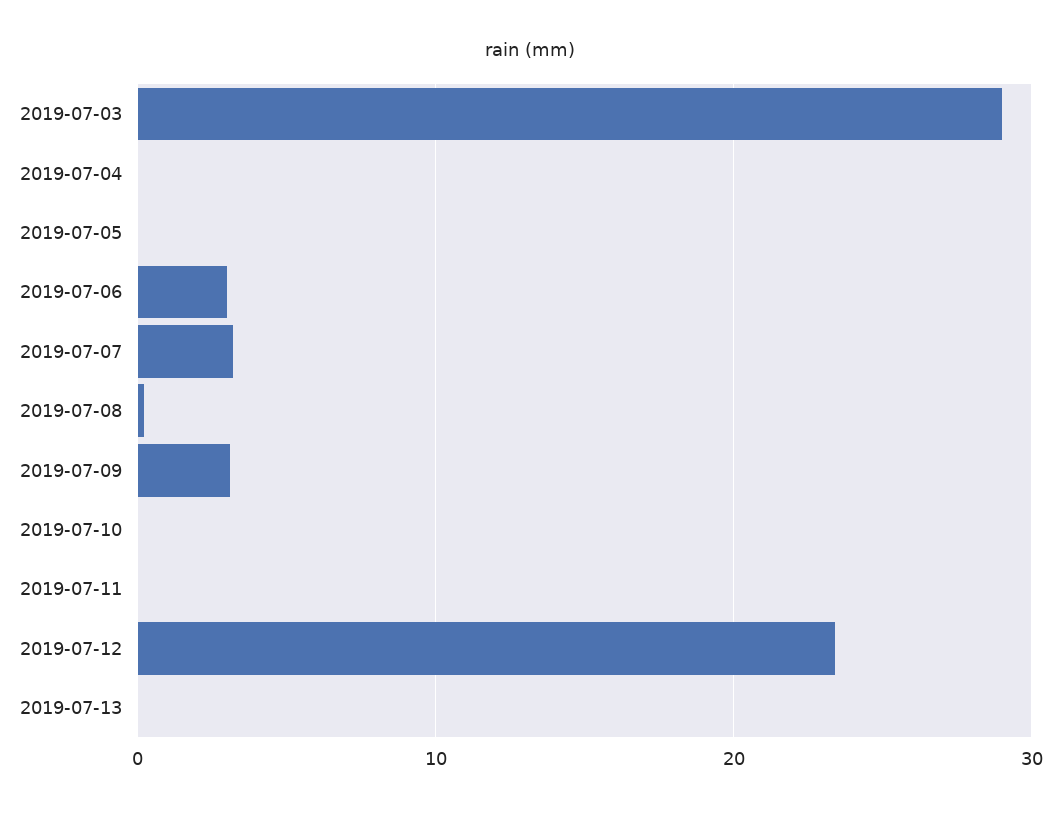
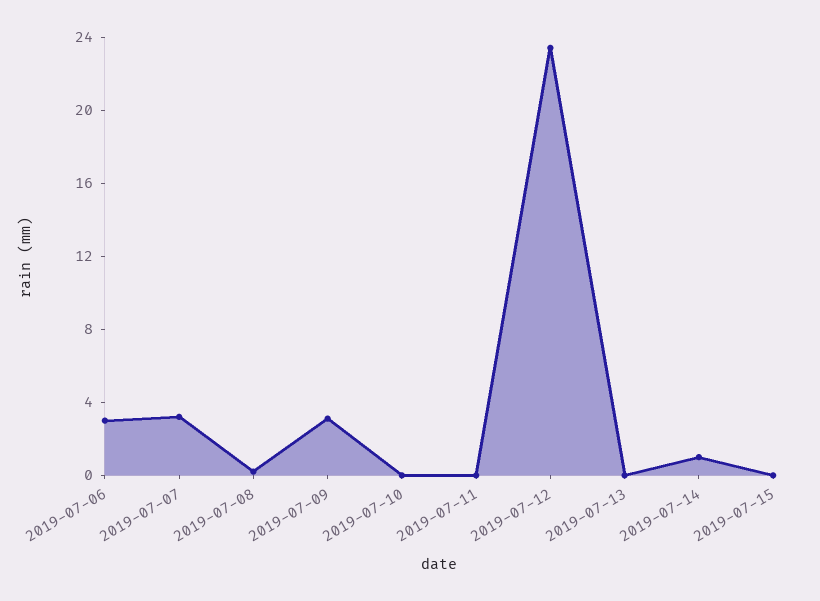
2019-07-03: 29 -> none
2019-07-04: 0 -> none
2019-07-05: 0 -> none
2019-07-14: none -> 1
2019-07-15: none -> 0

